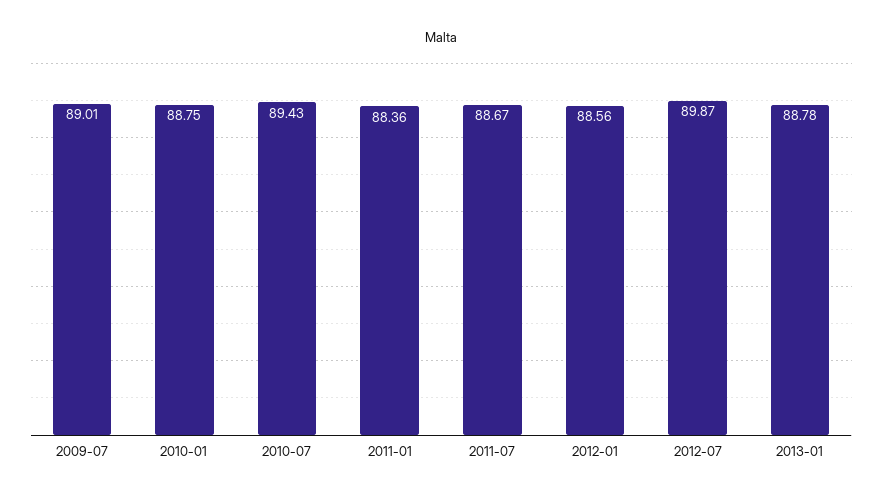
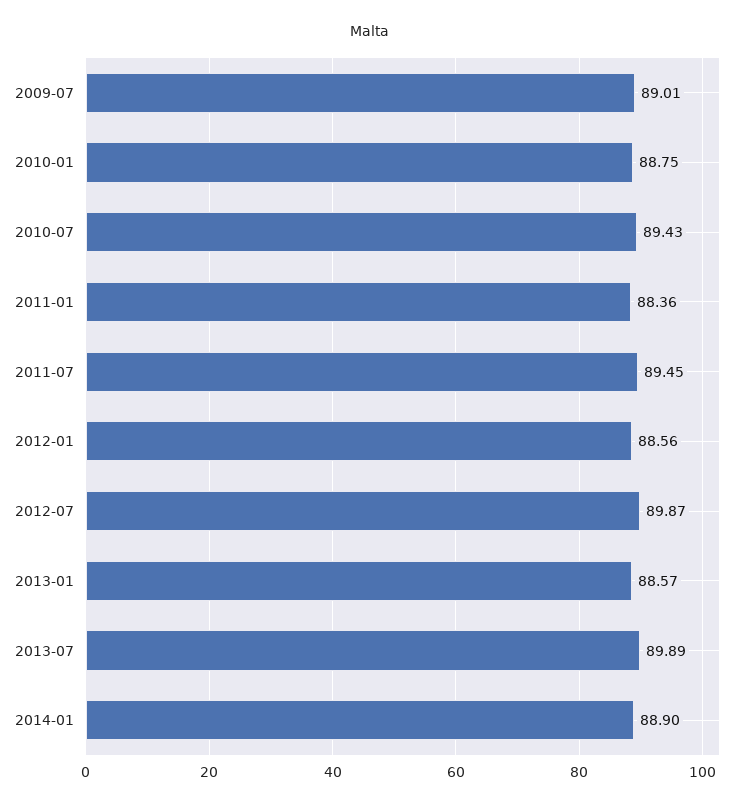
2011-07: 88.67 -> 89.45
2013-01: 88.78 -> 88.57
2013-07: none -> 89.89
2014-01: none -> 88.9

